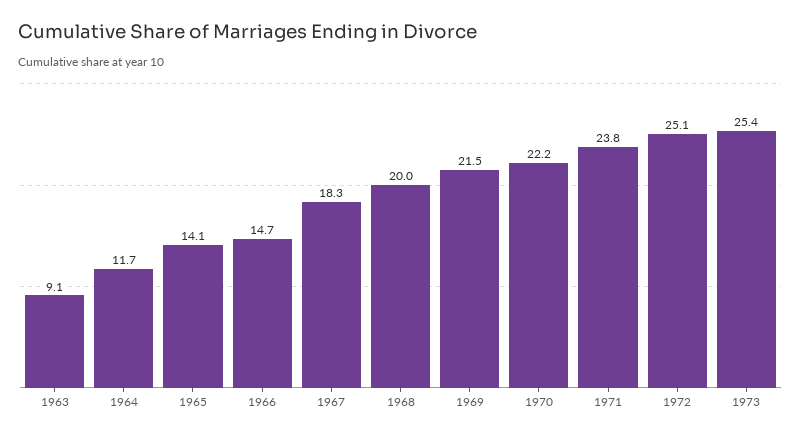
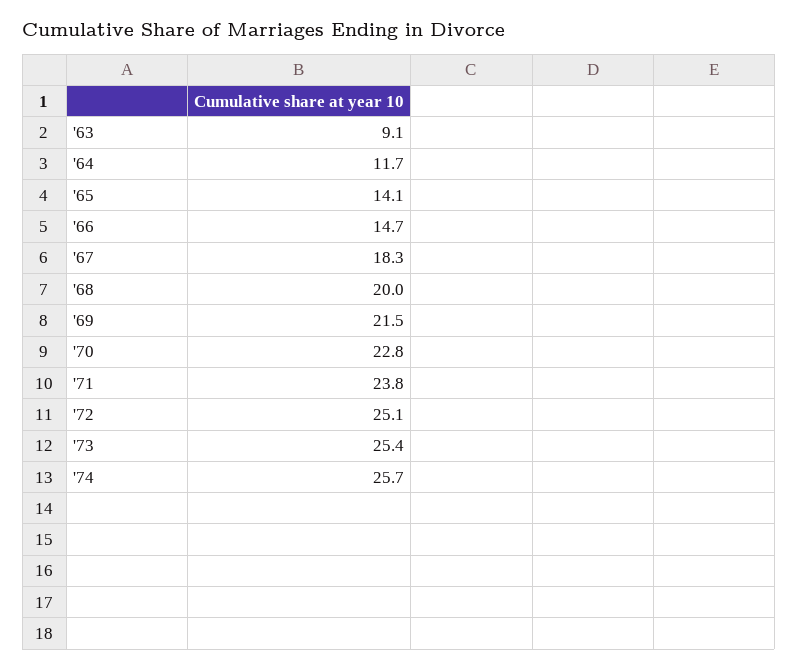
1970: 22.2 -> 22.8
'74: none -> 25.7

